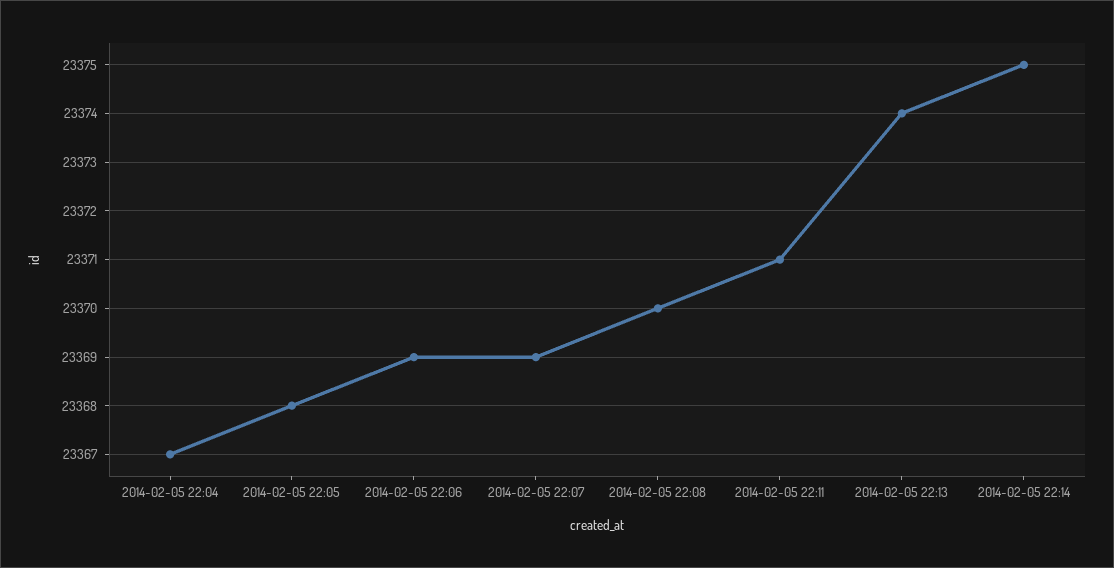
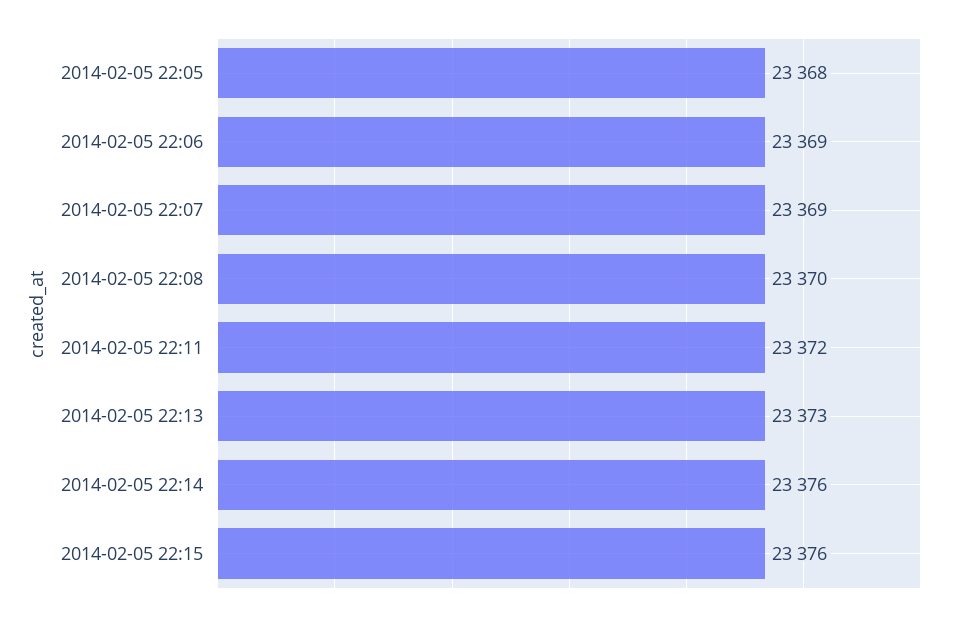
2014-02-05 22:04: 23367 -> none
2014-02-05 22:11: 23371 -> 23372
2014-02-05 22:13: 23374 -> 23373
2014-02-05 22:14: 23375 -> 23376
2014-02-05 22:15: none -> 23376

